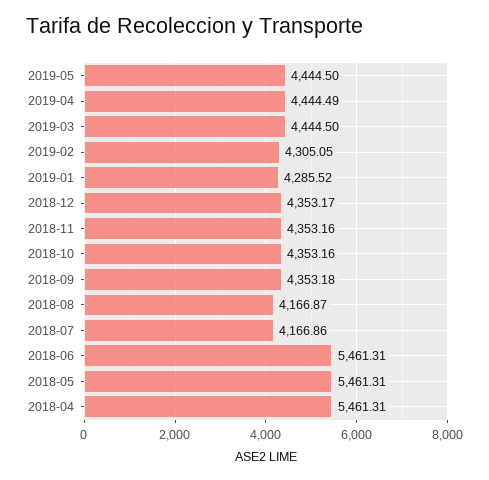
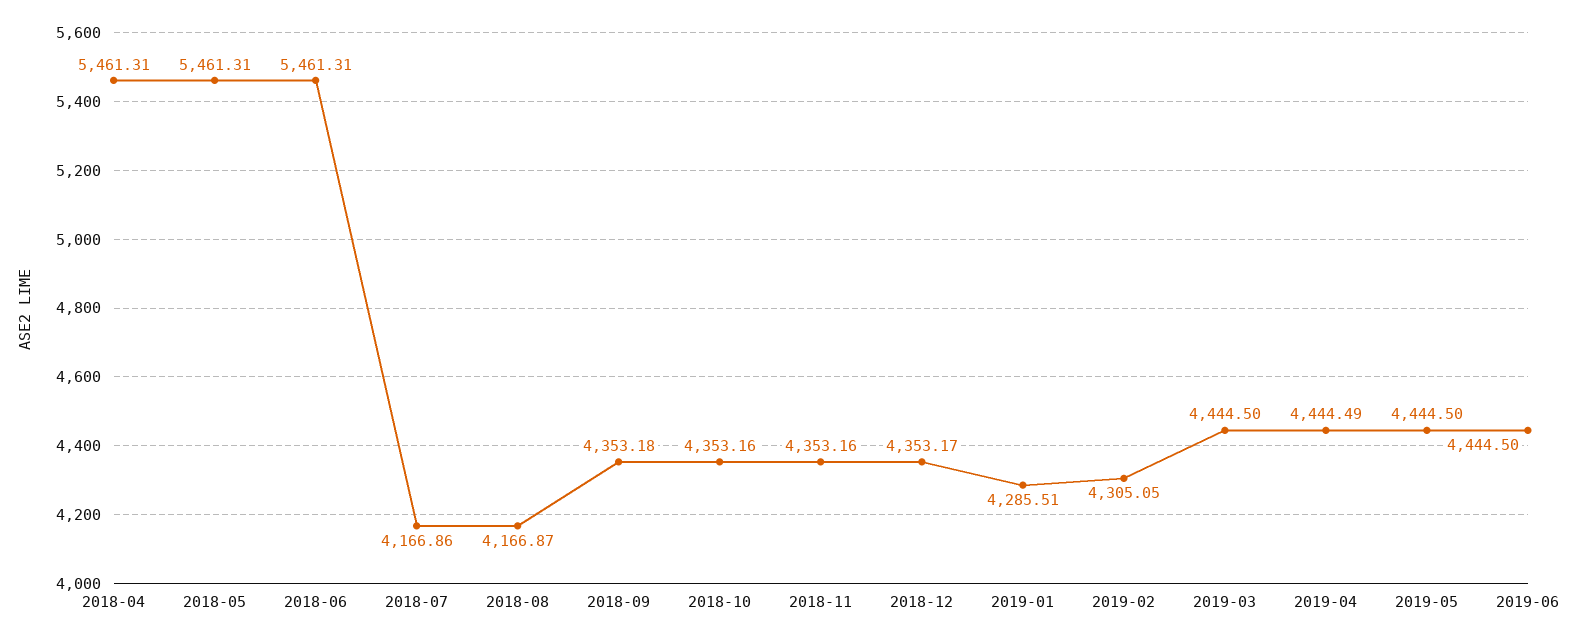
2019-01: 4285.52 -> 4285.51
2019-06: none -> 4444.5

